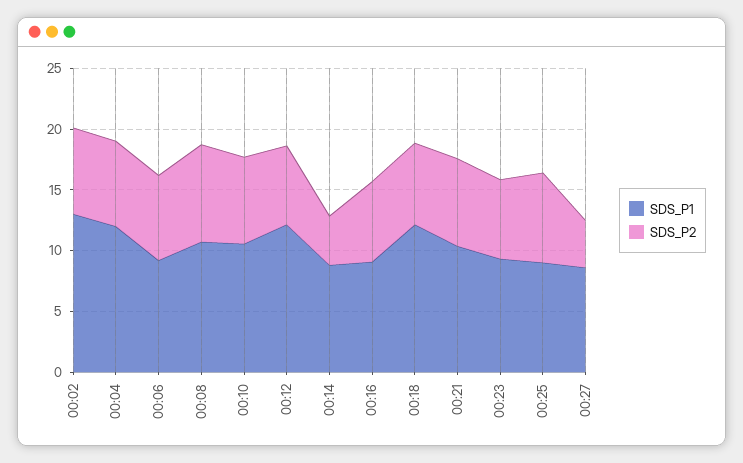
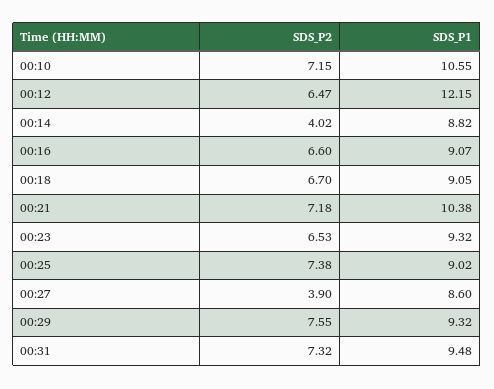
SDS_P1, 00:02: 13 -> none
SDS_P2, 00:02: 7 -> none
SDS_P1, 00:04: 12 -> none
SDS_P2, 00:04: 7 -> none
SDS_P1, 00:06: 9 -> none
SDS_P2, 00:06: 7 -> none
SDS_P1, 00:08: 11 -> none
SDS_P2, 00:08: 8 -> none
SDS_P1, 00:18: 12 -> 9.05
SDS_P2, 00:29: none -> 7.55
SDS_P1, 00:29: none -> 9.32
SDS_P2, 00:31: none -> 7.32
SDS_P1, 00:31: none -> 9.48

